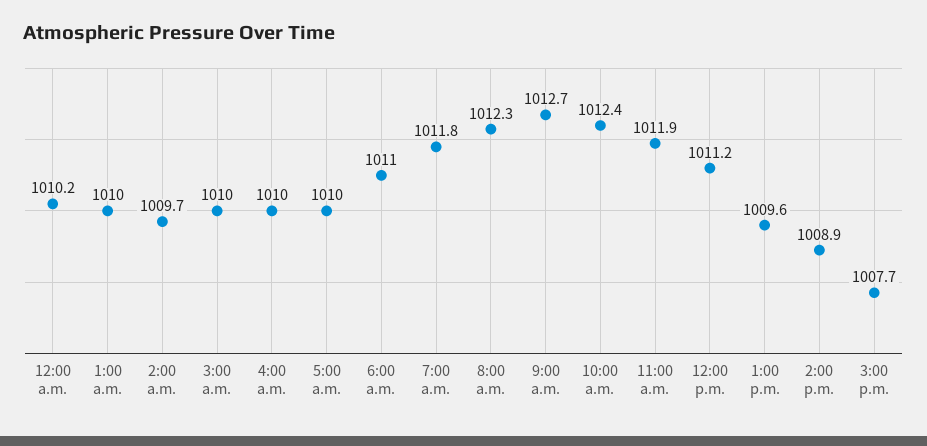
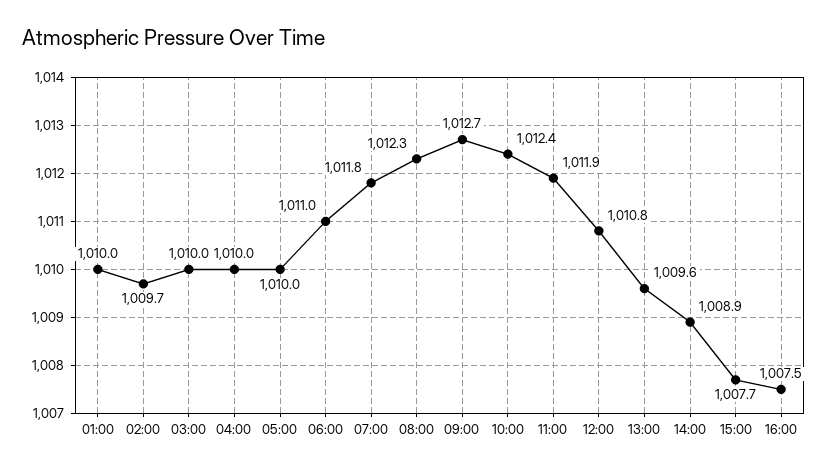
12:00 a.m.: 1010.2 -> none
12:00 p.m.: 1011.2 -> 1010.8
16:00: none -> 1007.5

